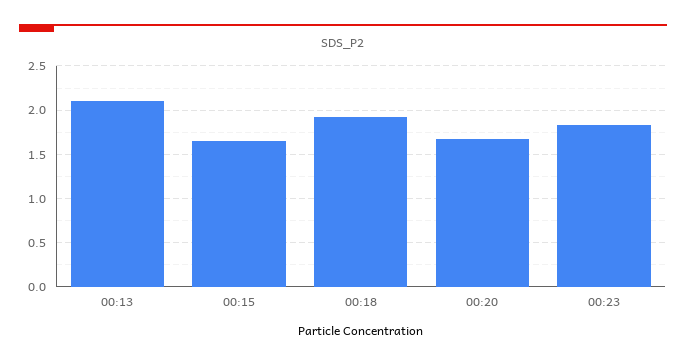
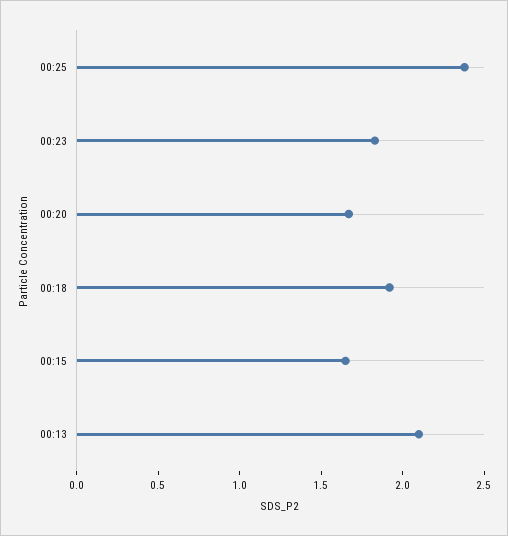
00:25: none -> 2.4

